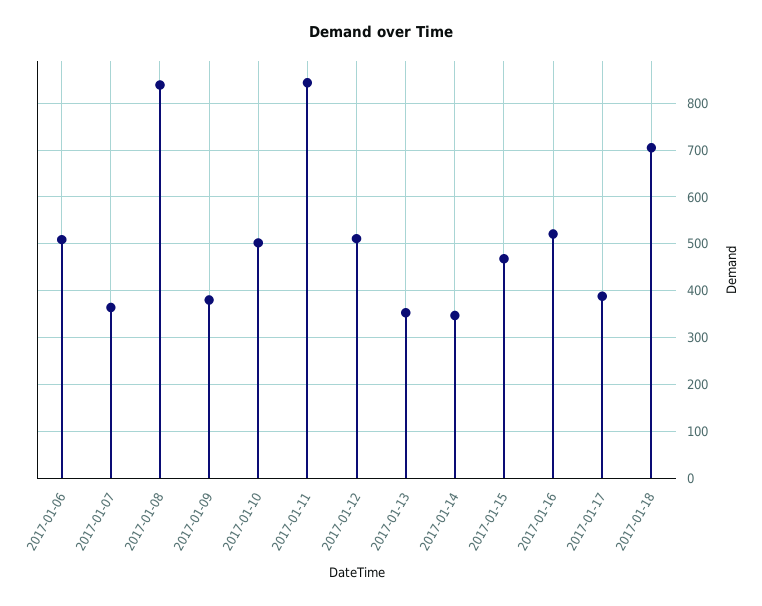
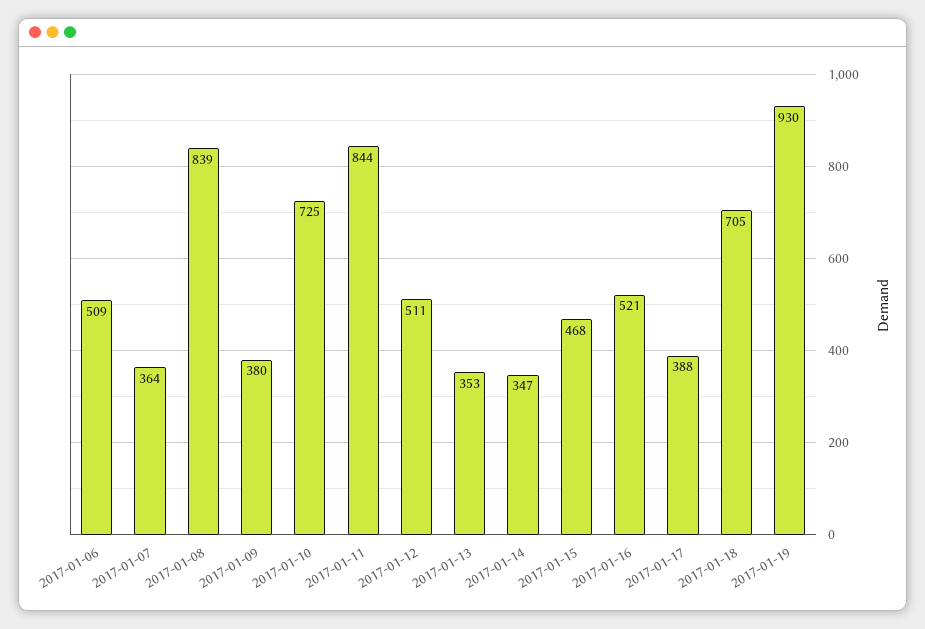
2017-01-10: 500 -> 725
2017-01-19: none -> 930

